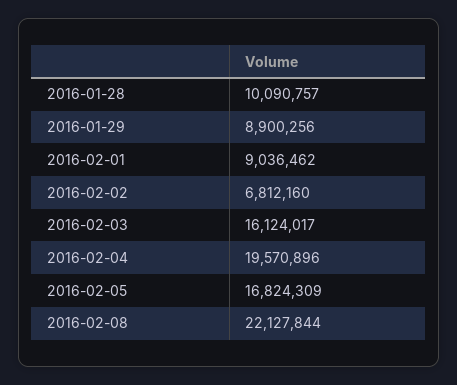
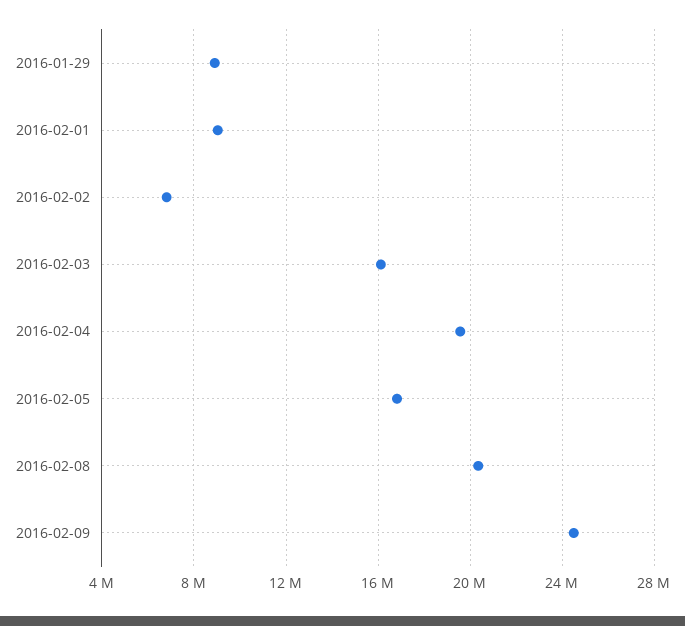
2016-01-28: 10090757 -> none
2016-02-08: 22127844 -> 20500000
2016-02-09: none -> 24500000

